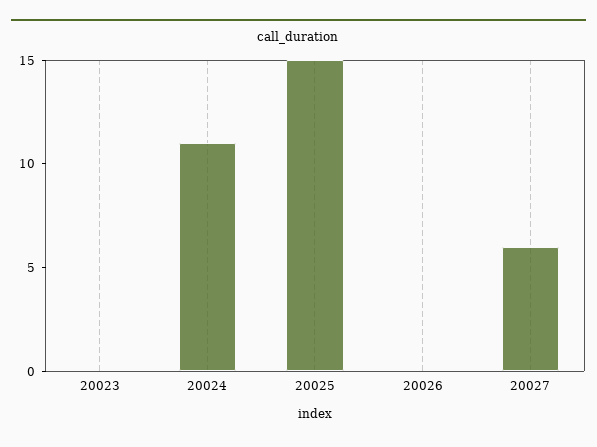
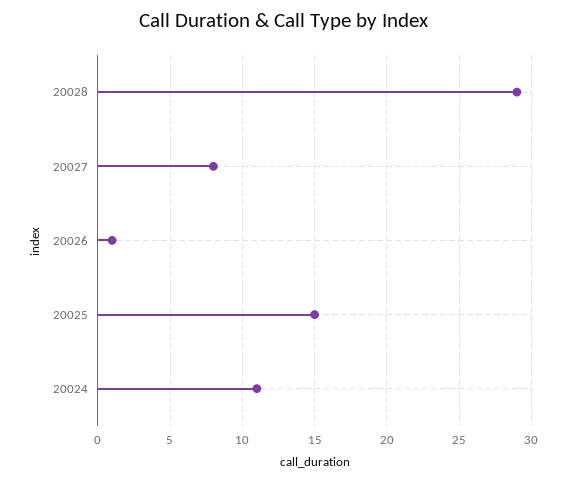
20023: 0 -> none
20026: 0 -> 1
20027: 6 -> 8
20028: none -> 29

